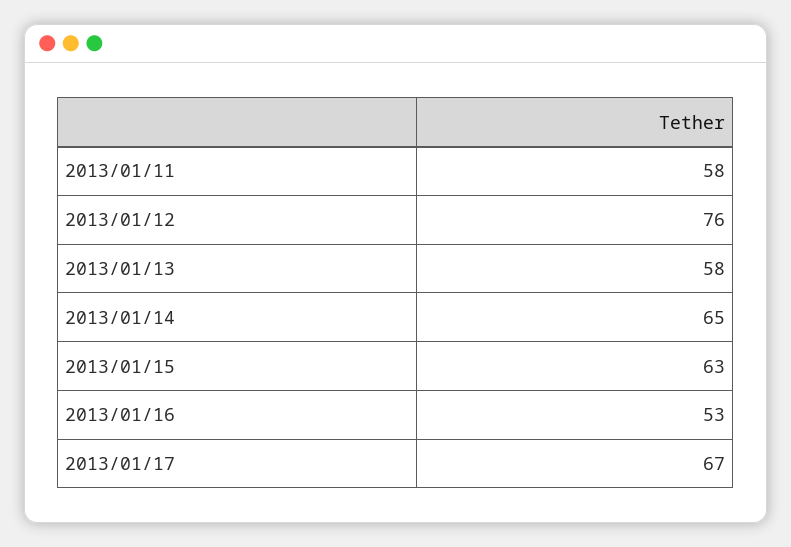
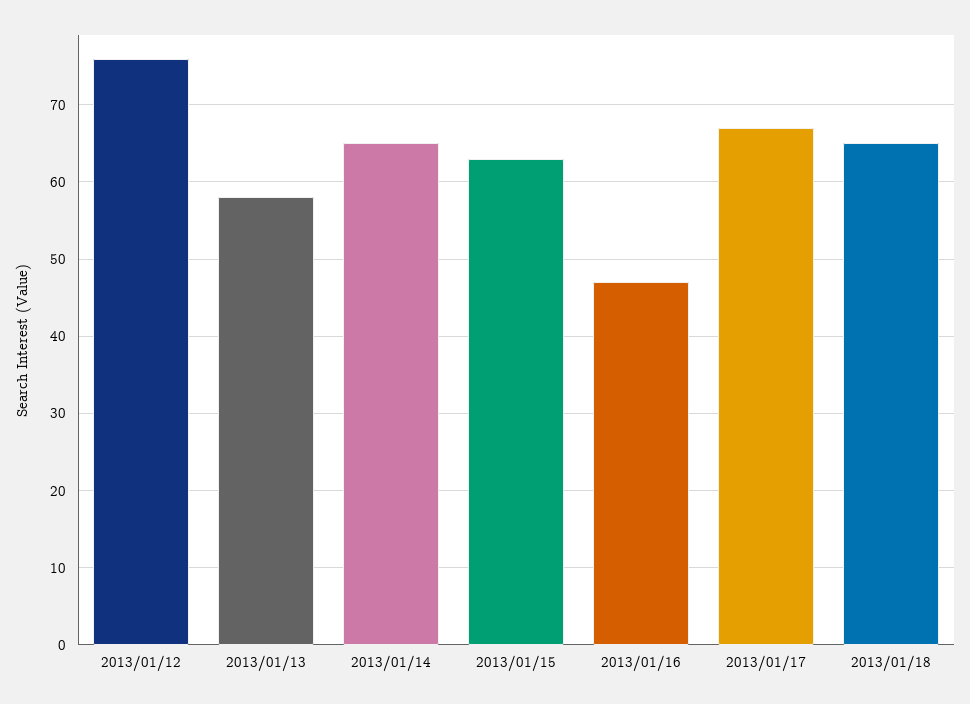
2013/01/11: 58 -> none
2013/01/16: 53 -> 47
2013/01/18: none -> 65

